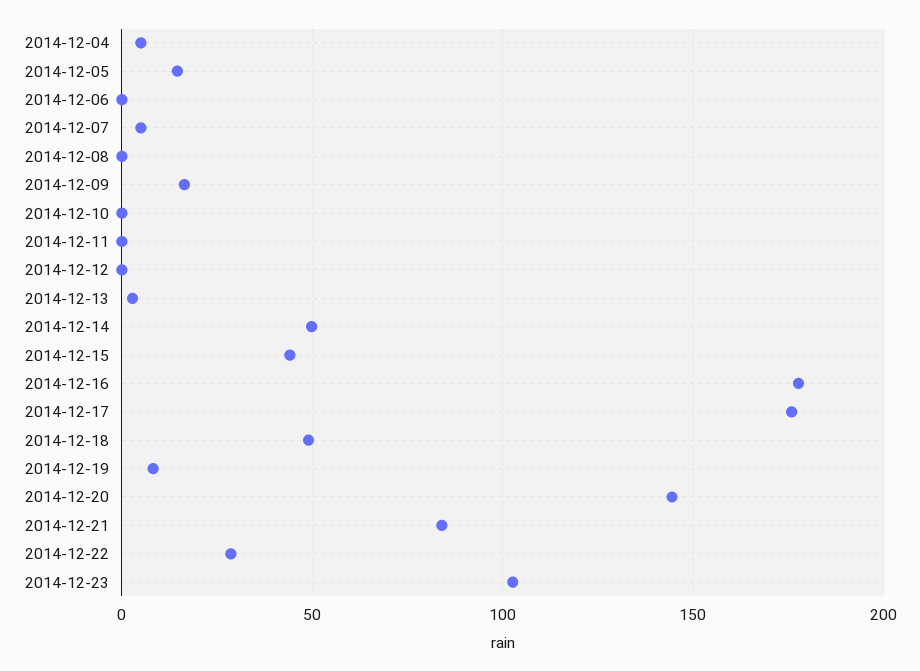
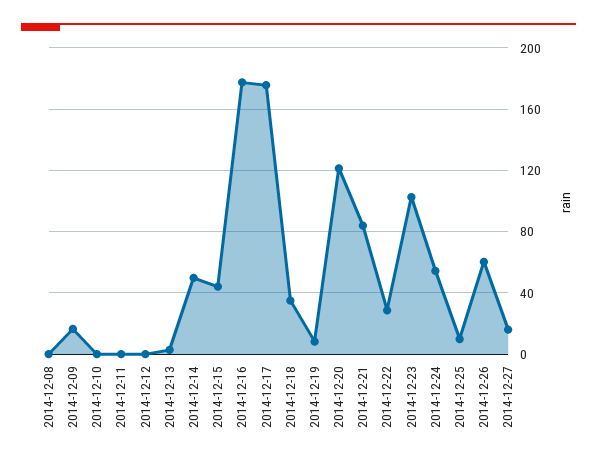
2014-12-04: 5 -> none
2014-12-05: 15 -> none
2014-12-06: 0 -> none
2014-12-07: 5 -> none
2014-12-18: 50 -> 35
2014-12-20: 145 -> 120
2014-12-24: none -> 55
2014-12-25: none -> 10
2014-12-26: none -> 60
2014-12-27: none -> 15

